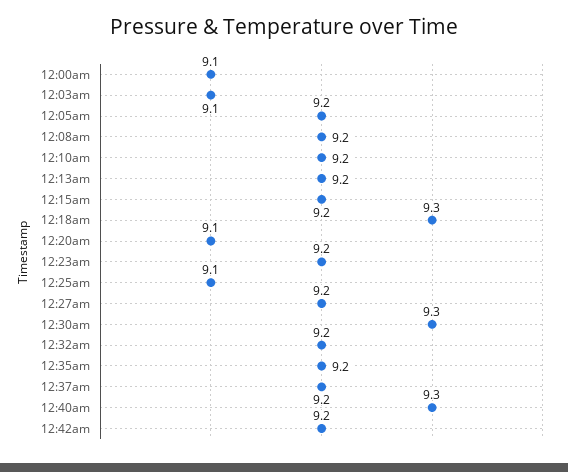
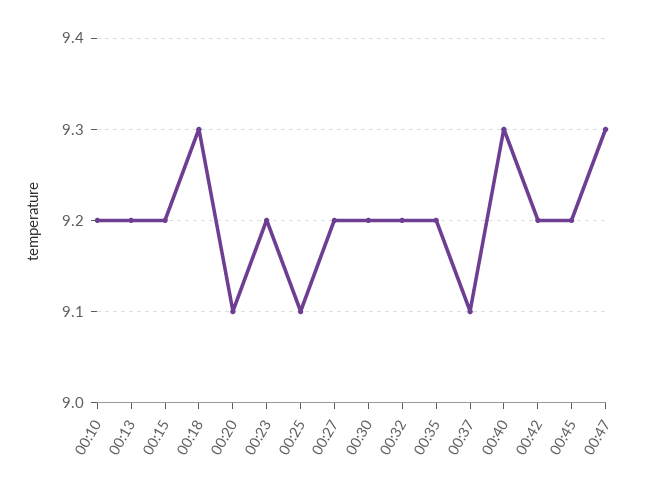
12:00am: 9.1 -> none
12:03am: 9.1 -> none
12:05am: 9.2 -> none
12:08am: 9.2 -> none
12:30am: 9.3 -> 9.2
12:37am: 9.2 -> 9.1
00:45: none -> 9.2
00:47: none -> 9.3

